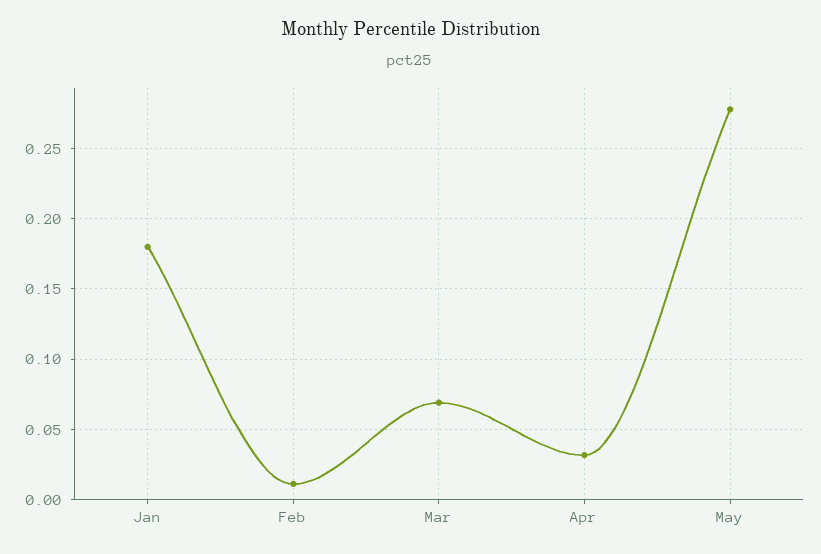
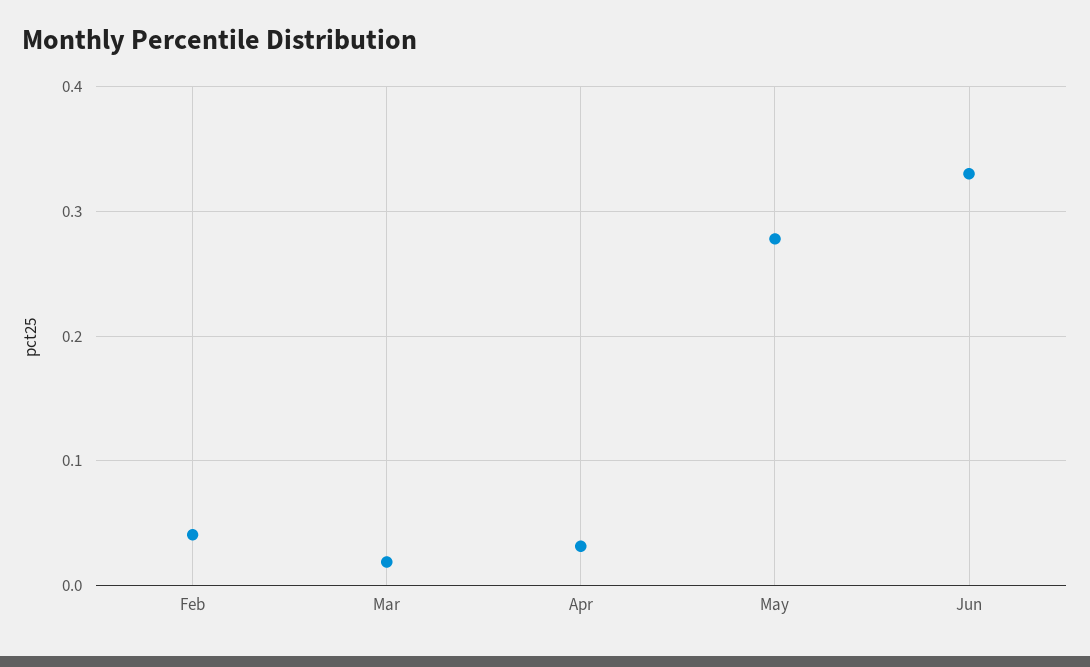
Jan: 0.18 -> none
Feb: 0.01 -> 0.04
Mar: 0.07 -> 0.02
Jun: none -> 0.33

